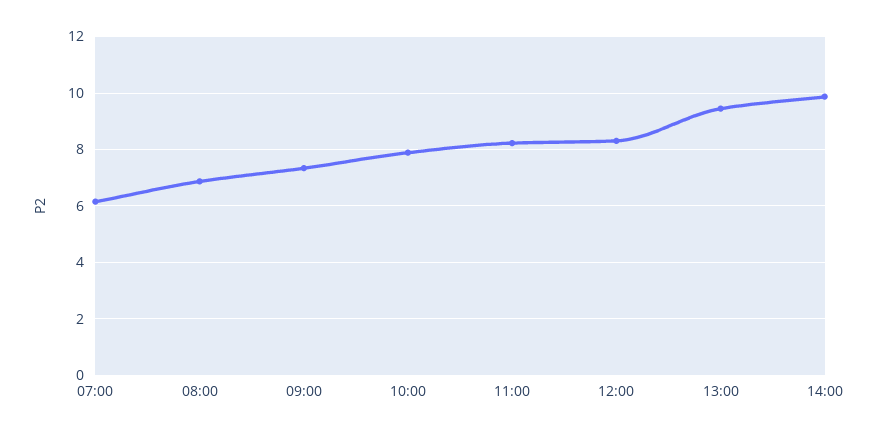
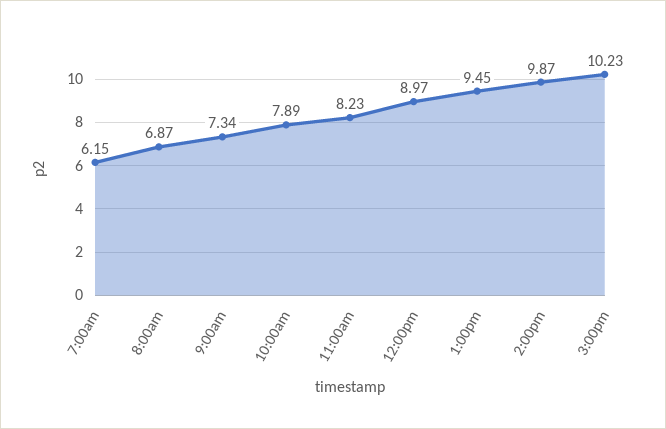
12:00: 8.25 -> 8.97
3:00pm: none -> 10.23

